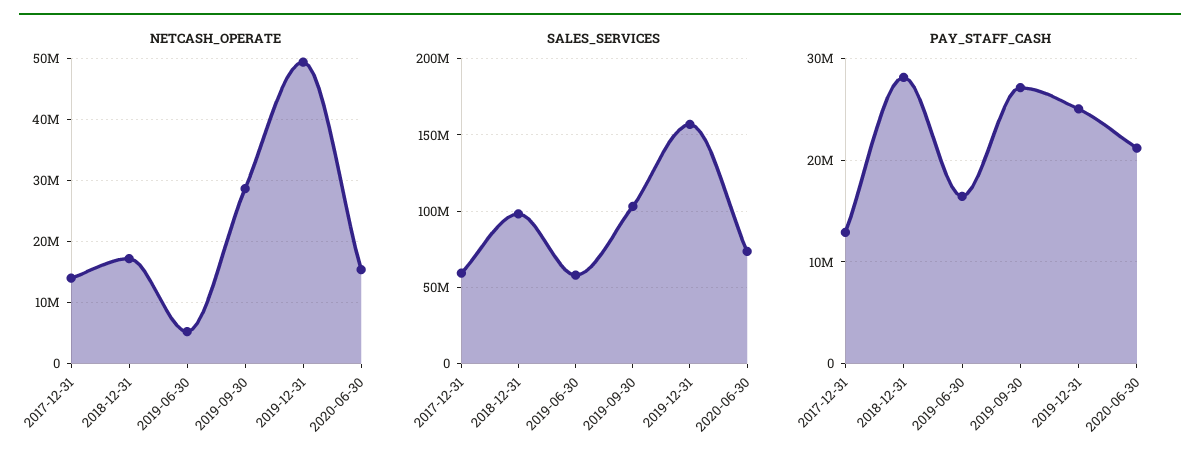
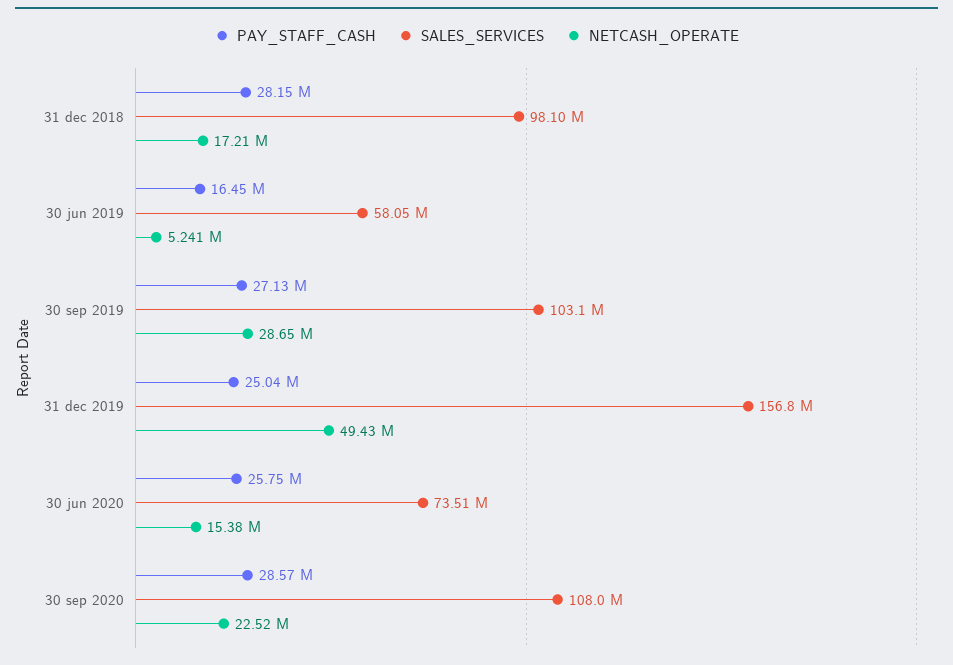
NETCASH_OPERATE, 2017-12-31: 14000000 -> none
SALES_SERVICES, 2017-12-31: 60000000 -> none
PAY_STAFF_CASH, 2017-12-31: 13000000 -> none
PAY_STAFF_CASH, 2020-06-30: 21000000 -> 25750000
PAY_STAFF_CASH, 30 sep 2020: none -> 28570000
SALES_SERVICES, 30 sep 2020: none -> 108000000
NETCASH_OPERATE, 30 sep 2020: none -> 22520000

